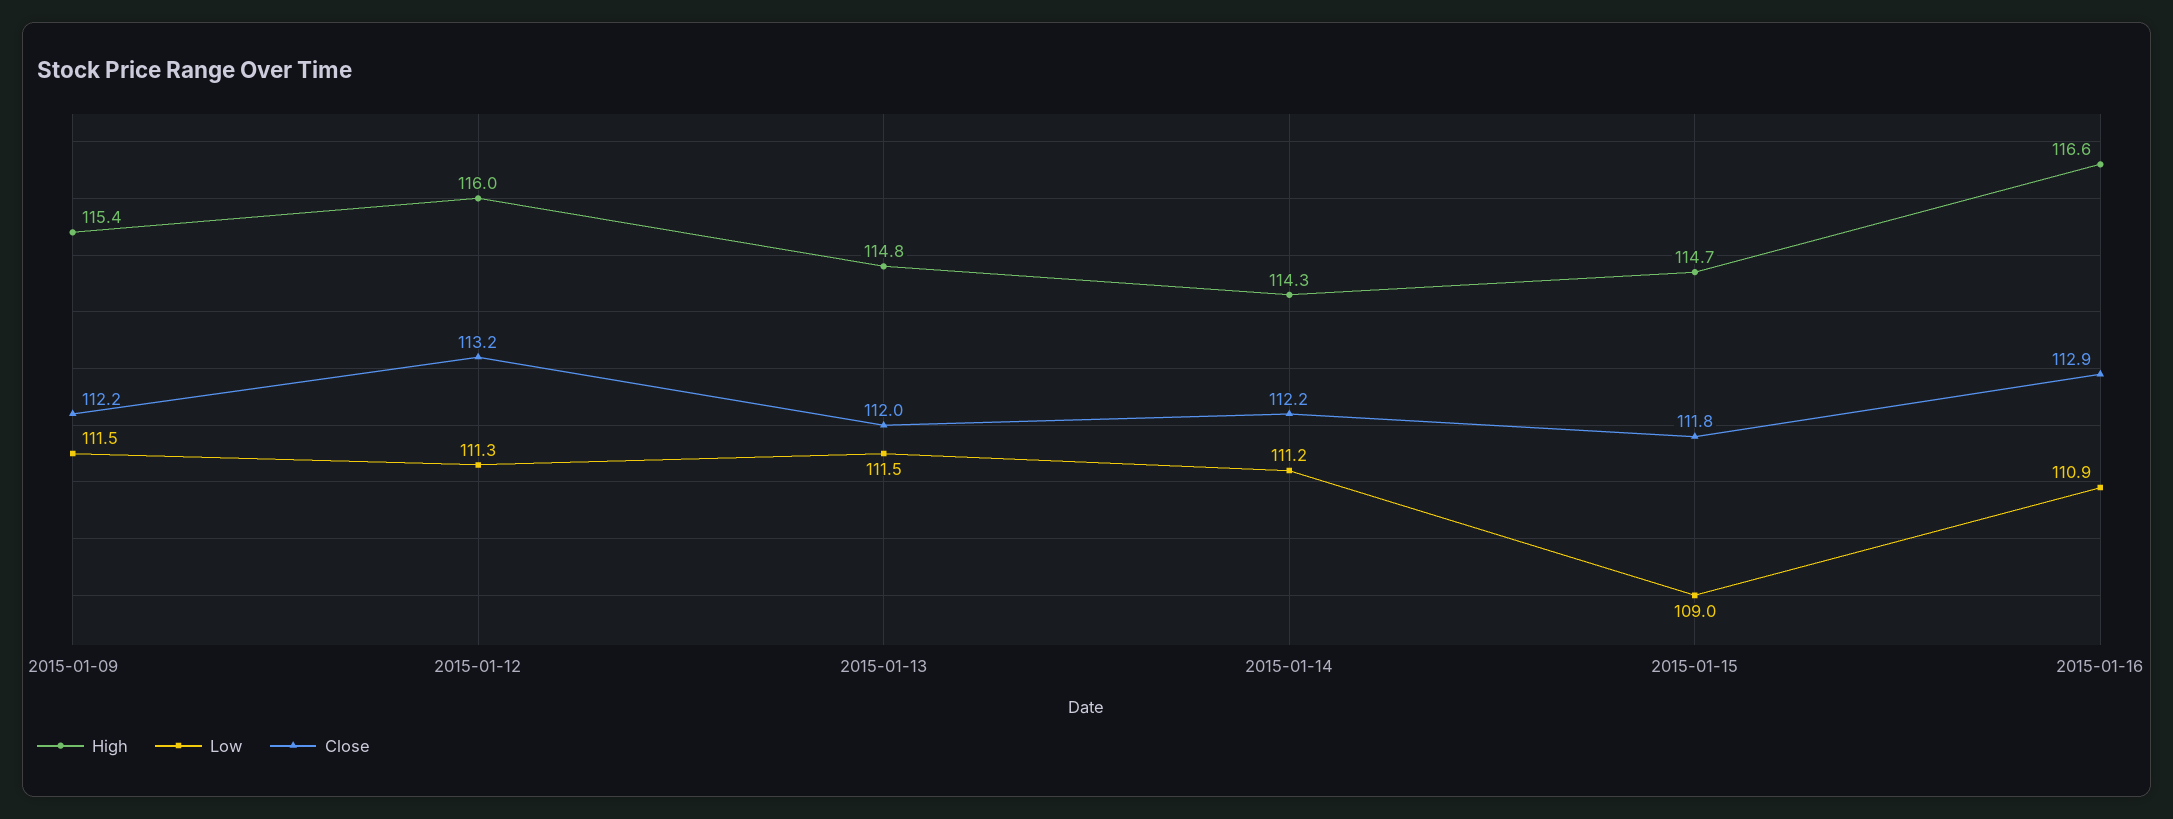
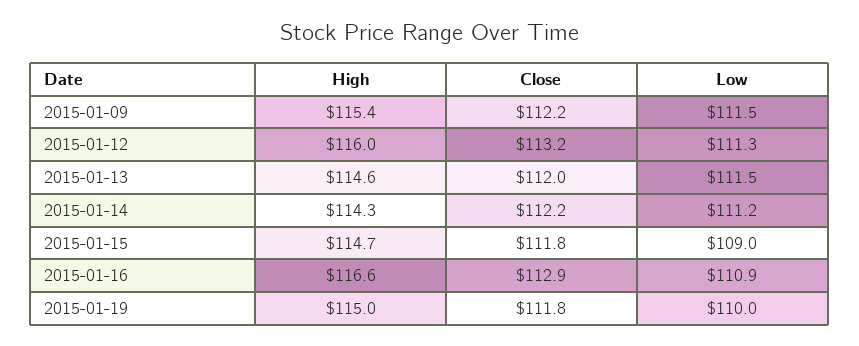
High, 2015-01-13: 114.8 -> 114.6
High, 2015-01-19: none -> 115
Close, 2015-01-19: none -> 111.8
Low, 2015-01-19: none -> 110

